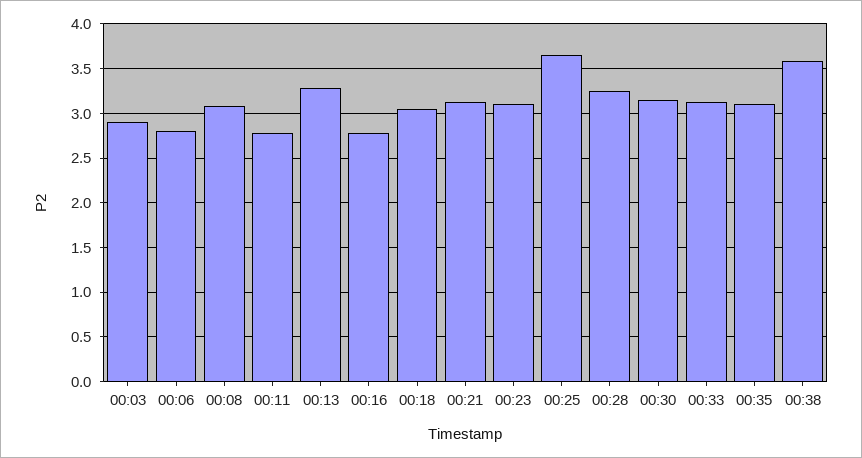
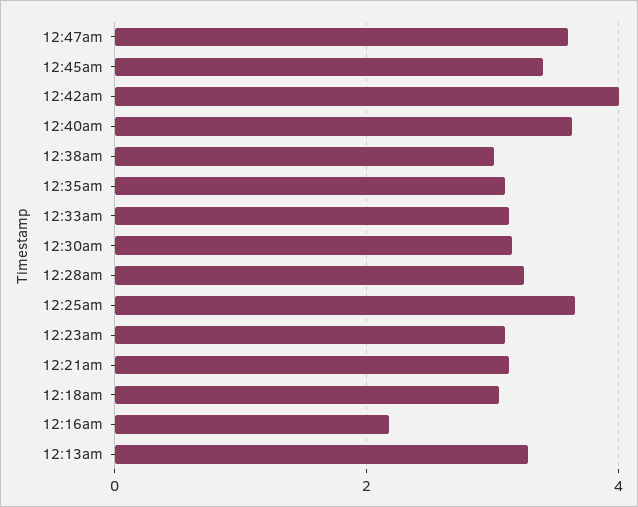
00:03: 2.9 -> none
00:06: 2.8 -> none
00:08: 3.1 -> none
00:11: 2.8 -> none
00:16: 2.8 -> 2.2
00:38: 3.6 -> 3
12:47am: none -> 3.6
12:45am: none -> 3.4
12:42am: none -> 4
12:40am: none -> 3.6

